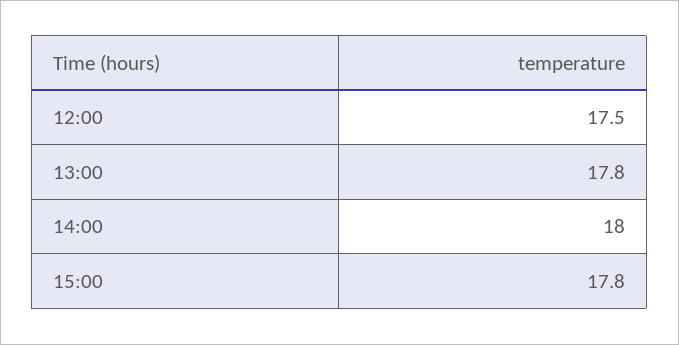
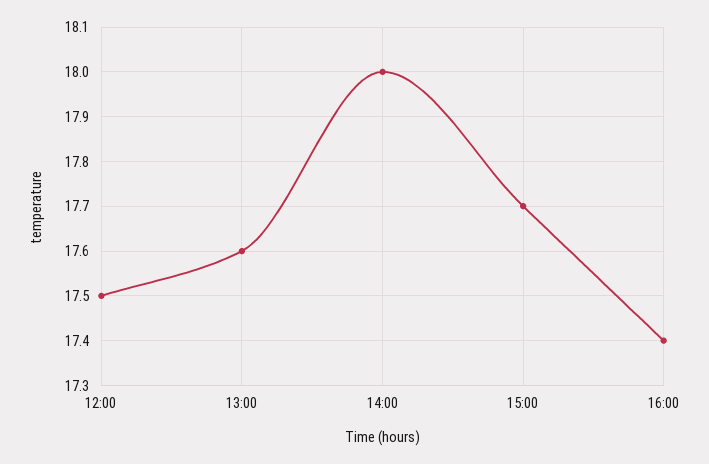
13:00: 17.8 -> 17.6
15:00: 17.8 -> 17.7
16:00: none -> 17.4

